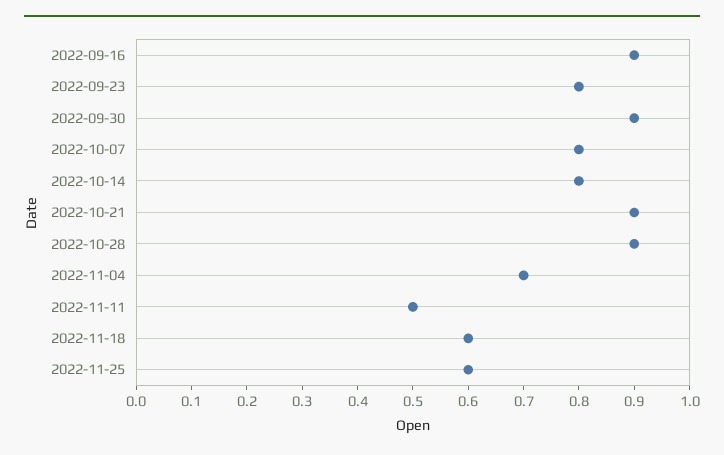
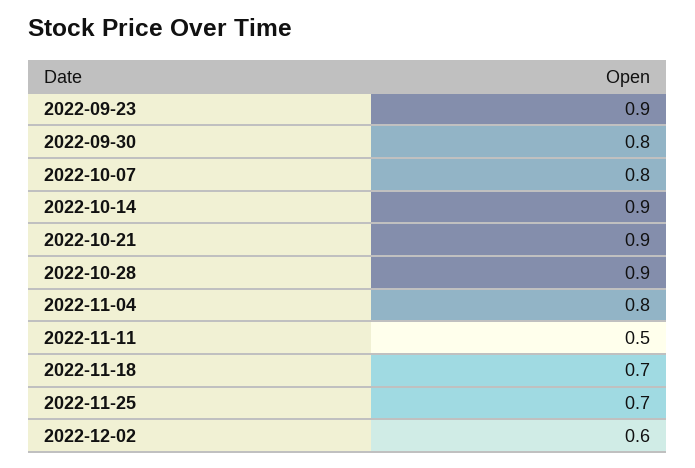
2022-09-16: 0.9 -> none
2022-09-23: 0.8 -> 0.9
2022-09-30: 0.9 -> 0.8
2022-10-14: 0.8 -> 0.9
2022-11-04: 0.7 -> 0.8
2022-11-18: 0.6 -> 0.7
2022-11-25: 0.6 -> 0.7
2022-12-02: none -> 0.6

